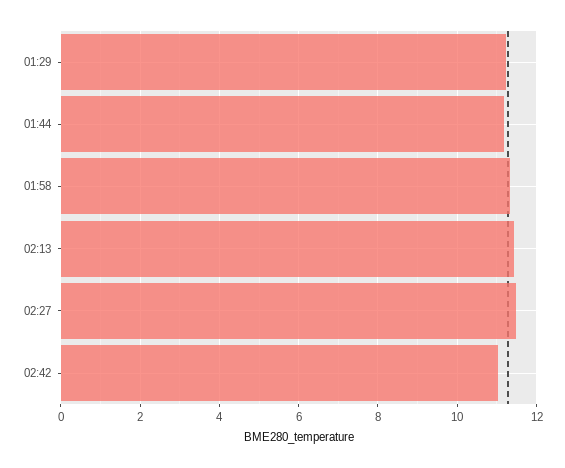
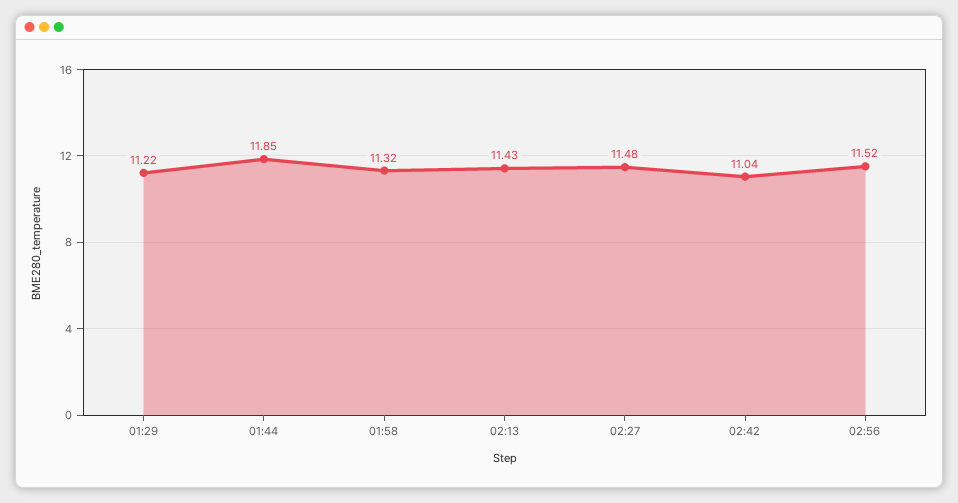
01:44: 11.2 -> 11.85
02:56: none -> 11.52

